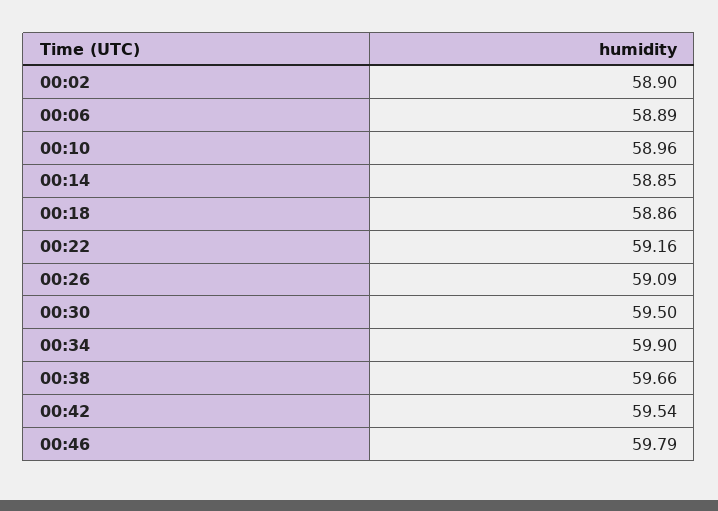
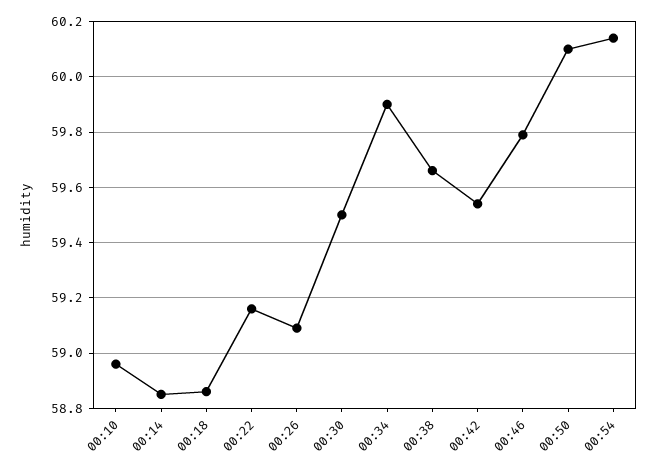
00:02: 58.9 -> none
00:06: 58.89 -> none
00:50: none -> 60.1
00:54: none -> 60.15

